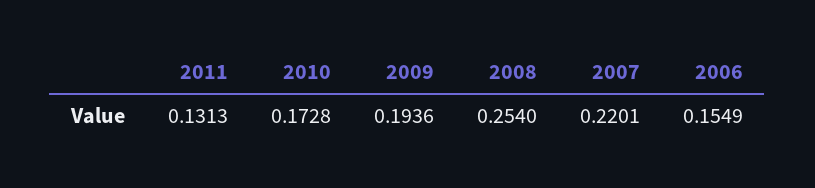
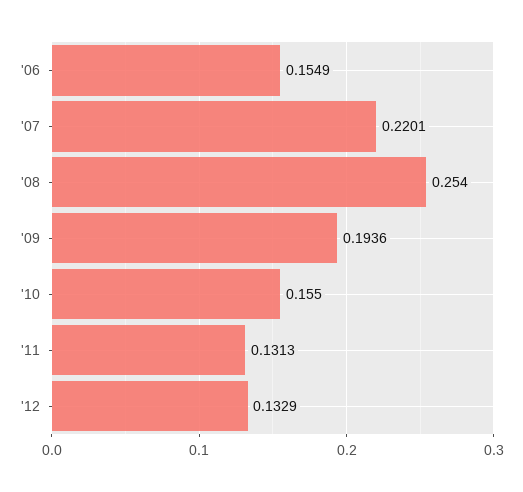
2010: 0.1728 -> 0.155
'12: none -> 0.1329

